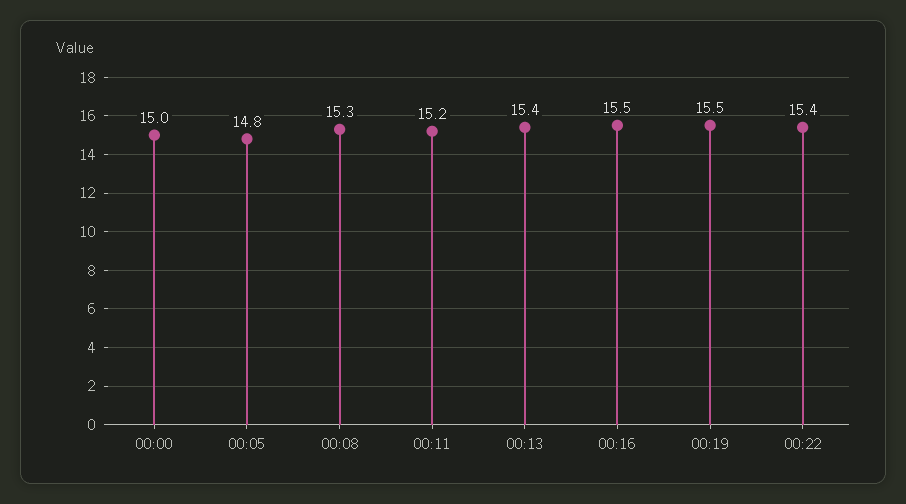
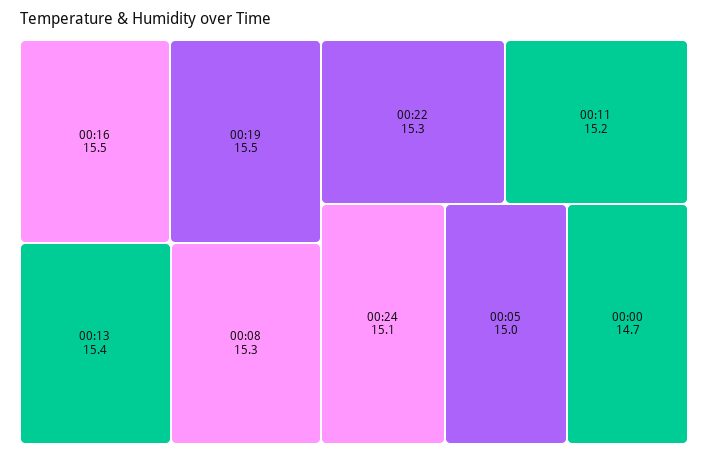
00:00: 15 -> 14.7
00:05: 14.8 -> 15
00:22: 15.4 -> 15.3
00:24: none -> 15.1

